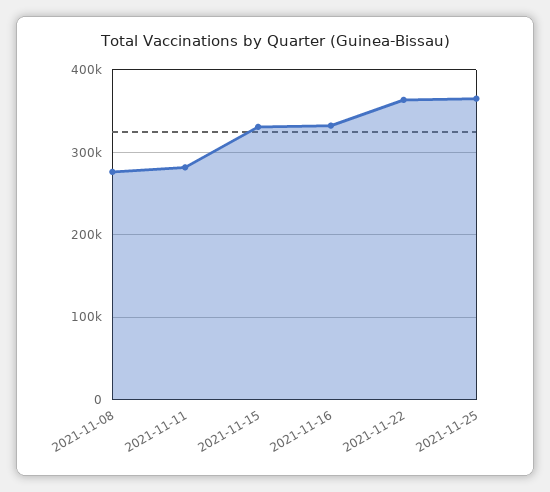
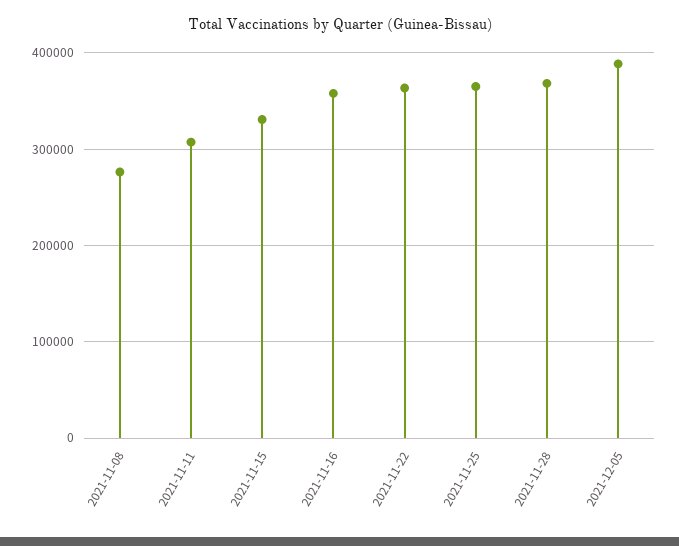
2021-11-11: 280000 -> 310000
2021-11-16: 330000 -> 360000
2021-11-28: none -> 370000
2021-12-05: none -> 390000

